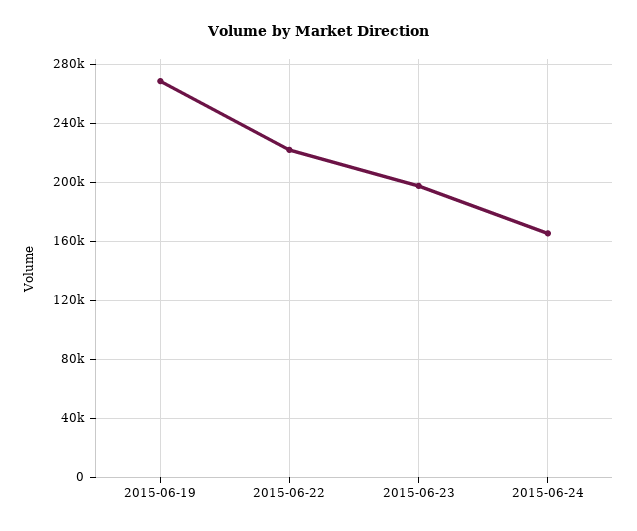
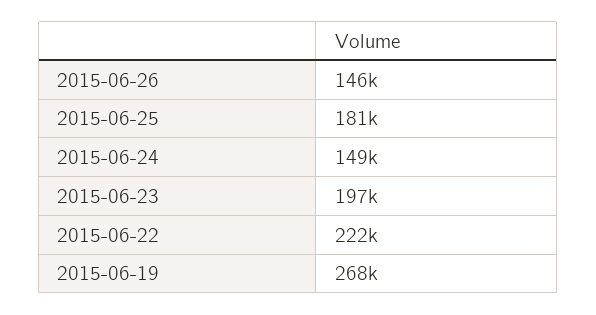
2015-06-24: 165000 -> 149000
2015-06-26: none -> 146000
2015-06-25: none -> 181000

